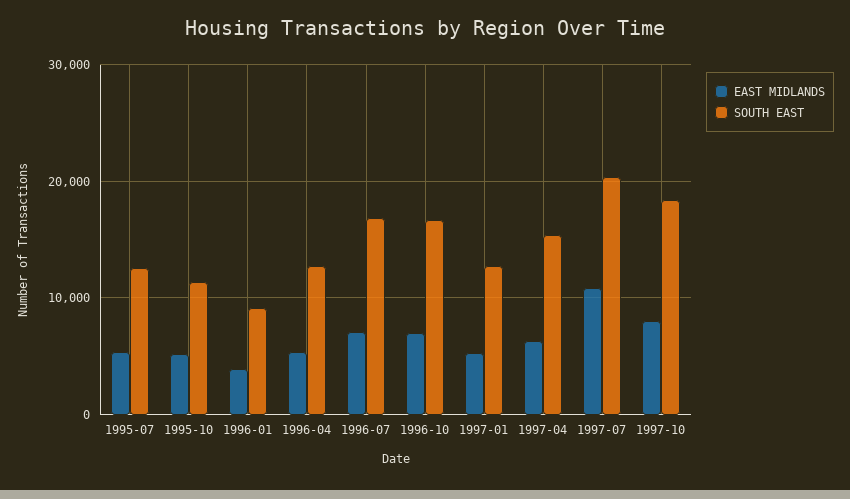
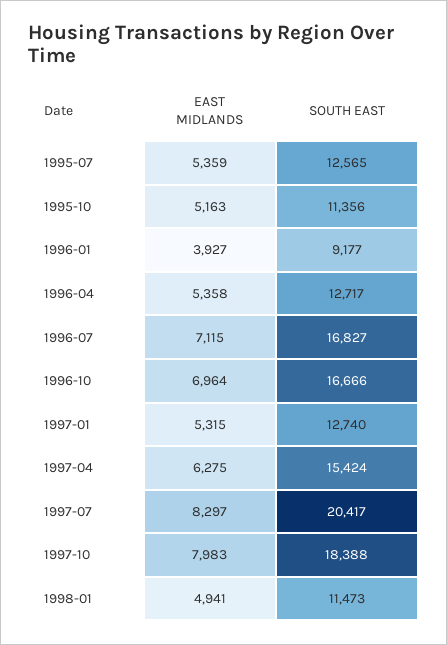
EAST MIDLANDS, 1997-07: 11000 -> 8297
EAST MIDLANDS, 1998-01: none -> 4941
SOUTH EAST, 1998-01: none -> 11473

